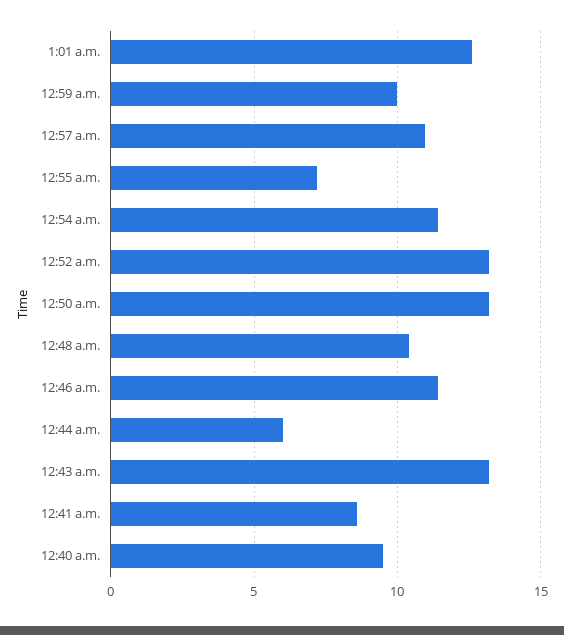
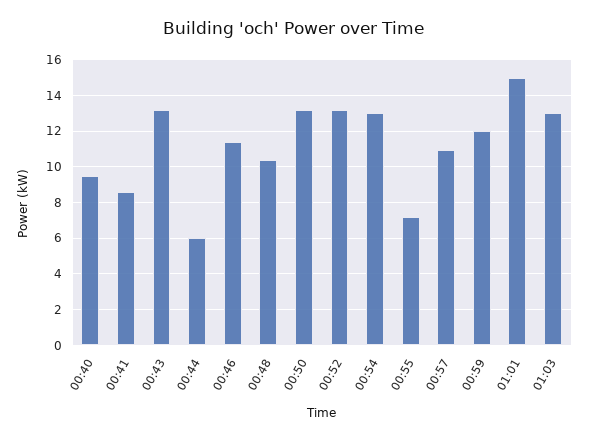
1:01 a.m.: 12.5 -> 15
12:59 a.m.: 10 -> 12
12:54 a.m.: 11.5 -> 13
01:03: none -> 13

